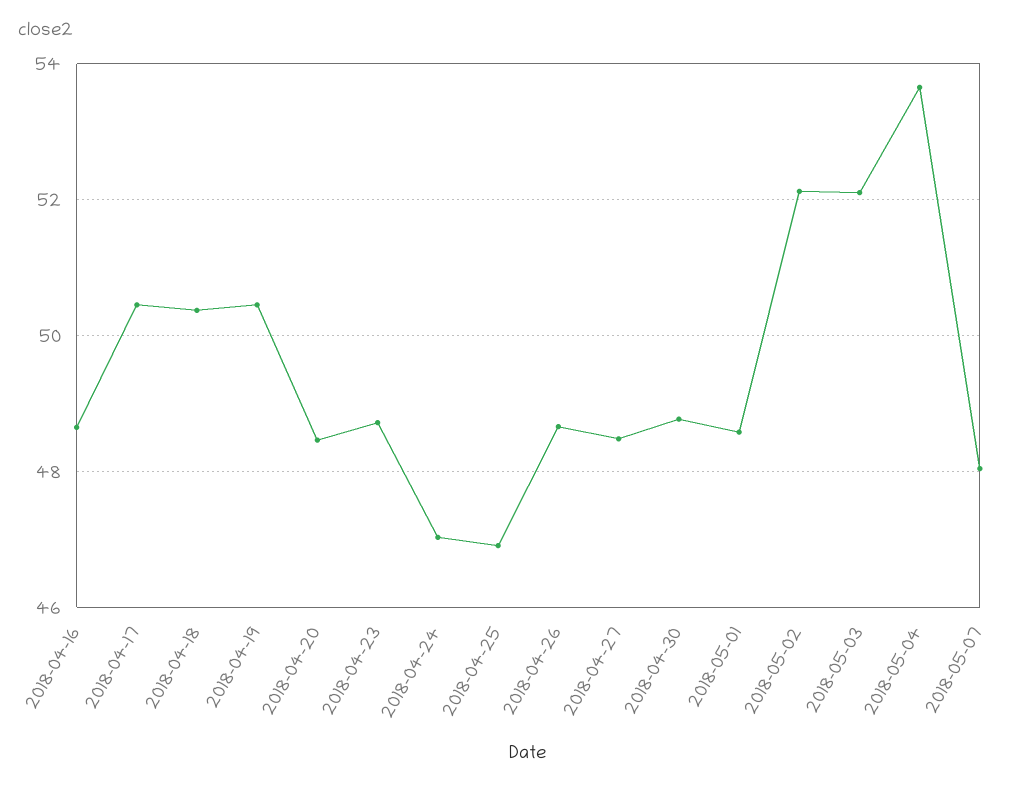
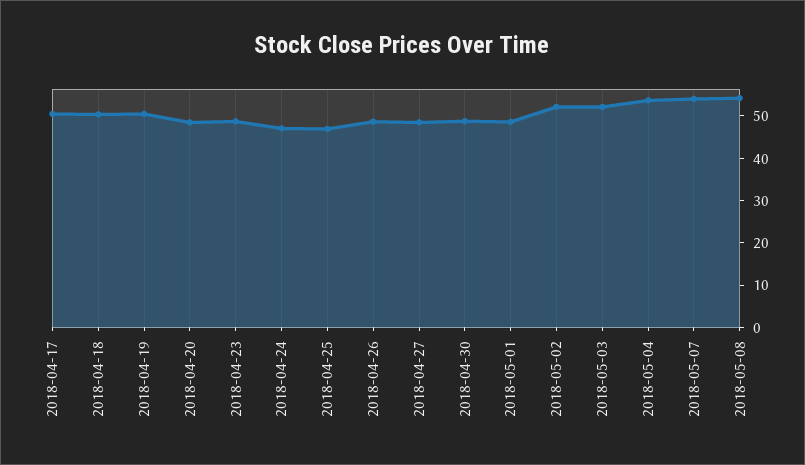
2018-04-16: 48.6 -> none
2018-05-07: 48 -> 54
2018-05-08: none -> 54

